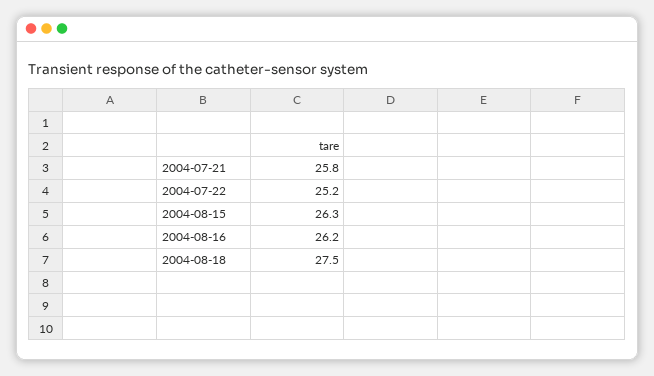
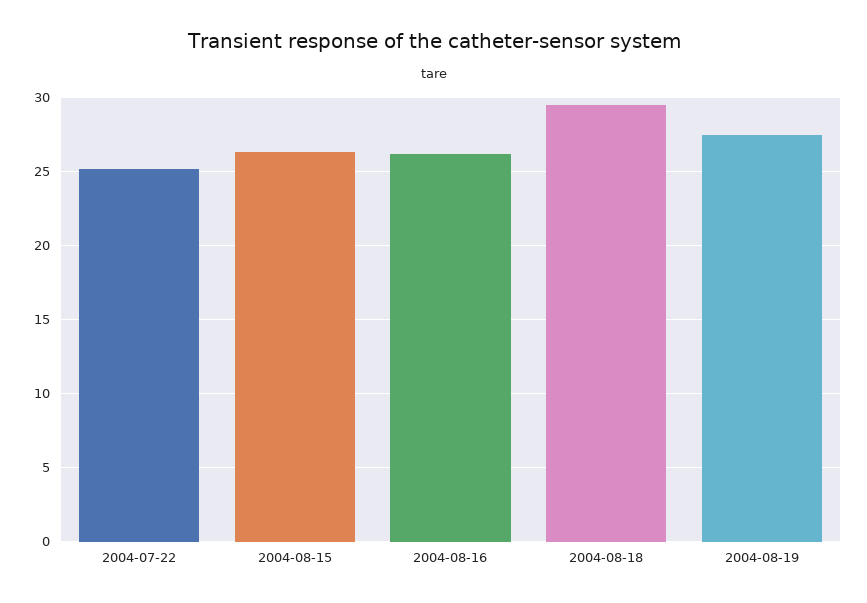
2004-07-21: 25.8 -> none
2004-08-18: 27.5 -> 29.5
2004-08-19: none -> 27.5

